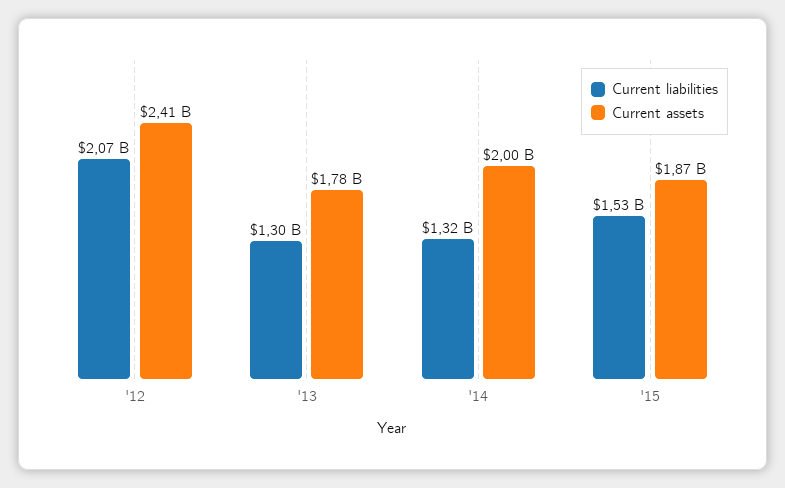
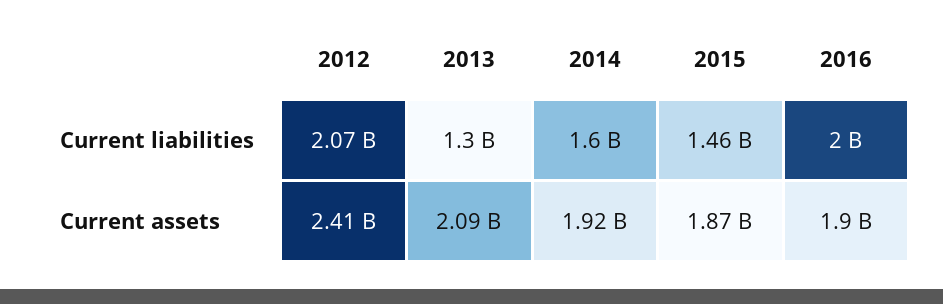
Current assets, '13: 1780000000 -> 2090000000
Current liabilities, '14: 1320000000 -> 1600000000
Current assets, '14: 2000000000 -> 1920000000
Current liabilities, '15: 1530000000 -> 1460000000
Current liabilities, 2016: none -> 2000000000
Current assets, 2016: none -> 1900000000

